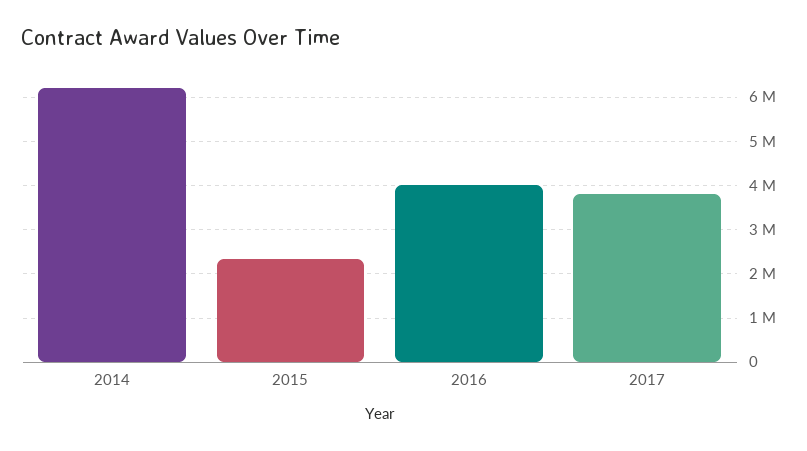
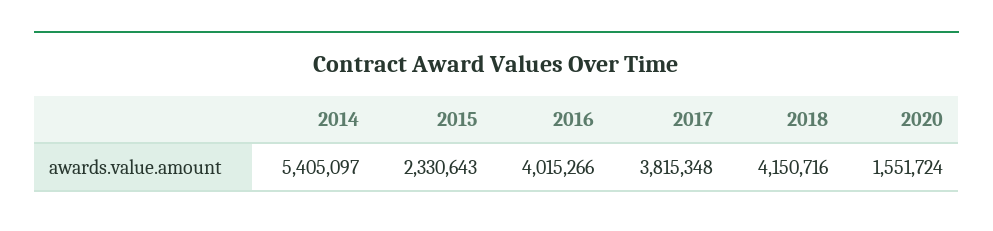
2014: 6200000 -> 5405097
2018: none -> 4150716
2020: none -> 1551724

